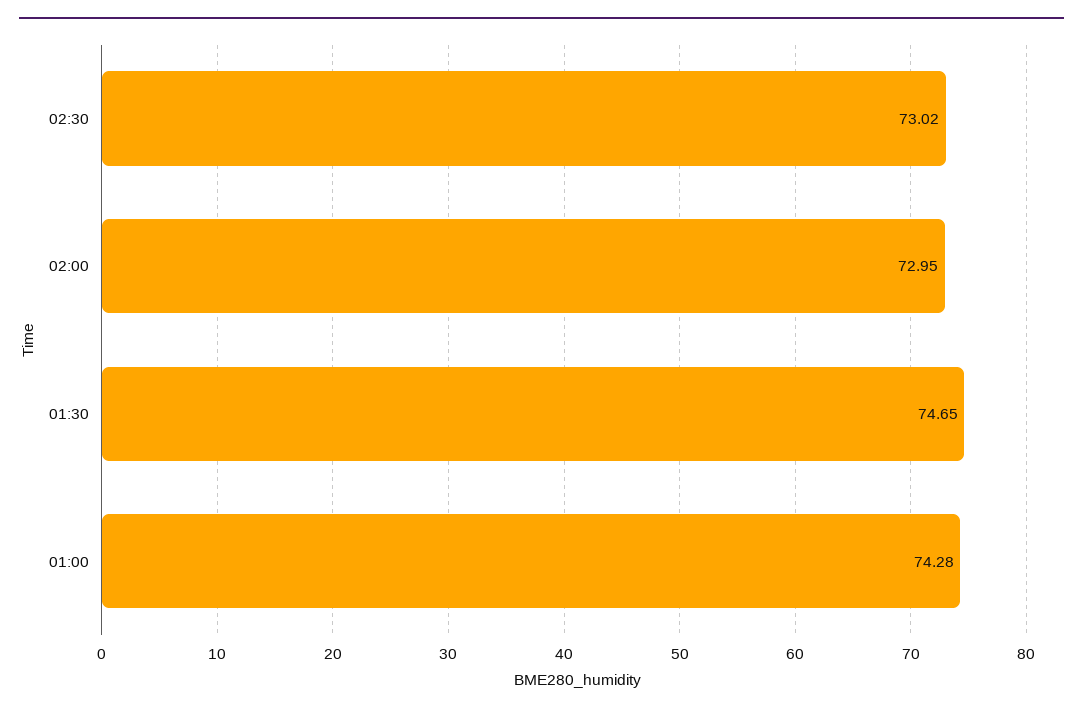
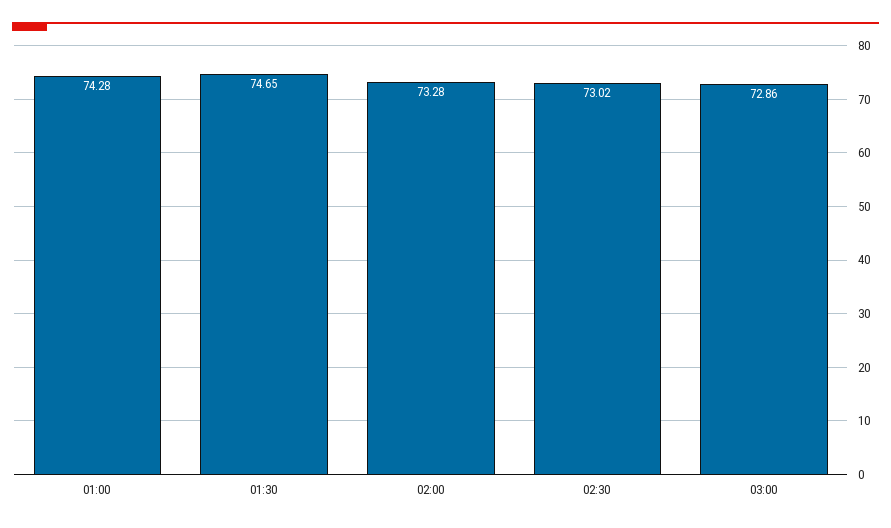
02:00: 72.95 -> 73.28
03:00: none -> 72.86

